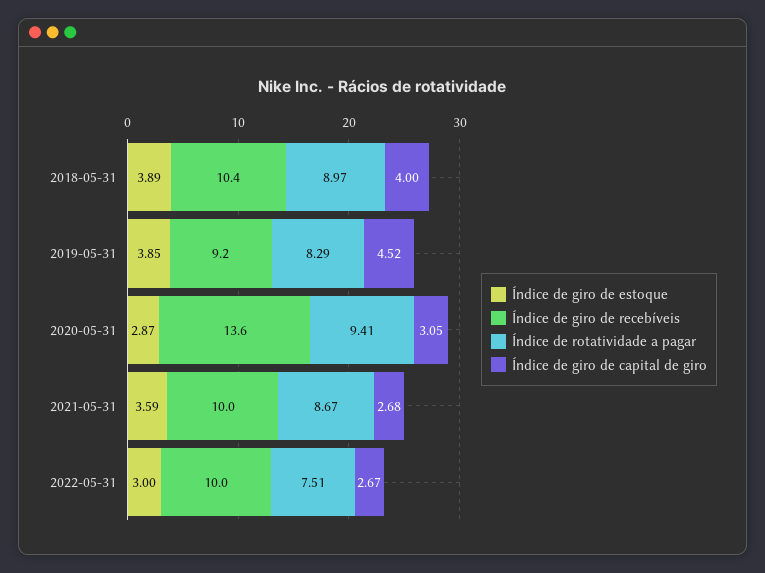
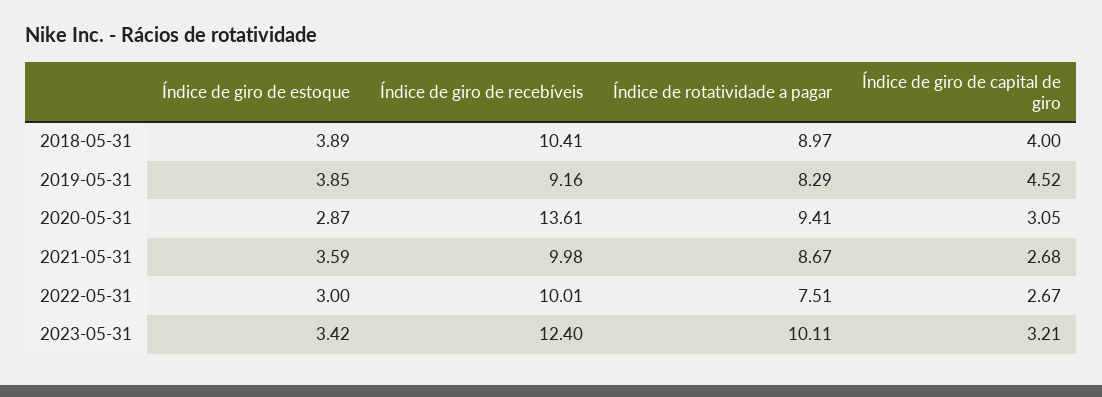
Índice de giro de estoque, 2023-05-31: none -> 3.42
Índice de giro de recebíveis, 2023-05-31: none -> 12.4
Índice de rotatividade a pagar, 2023-05-31: none -> 10.11
Índice de giro de capital de giro, 2023-05-31: none -> 3.21

